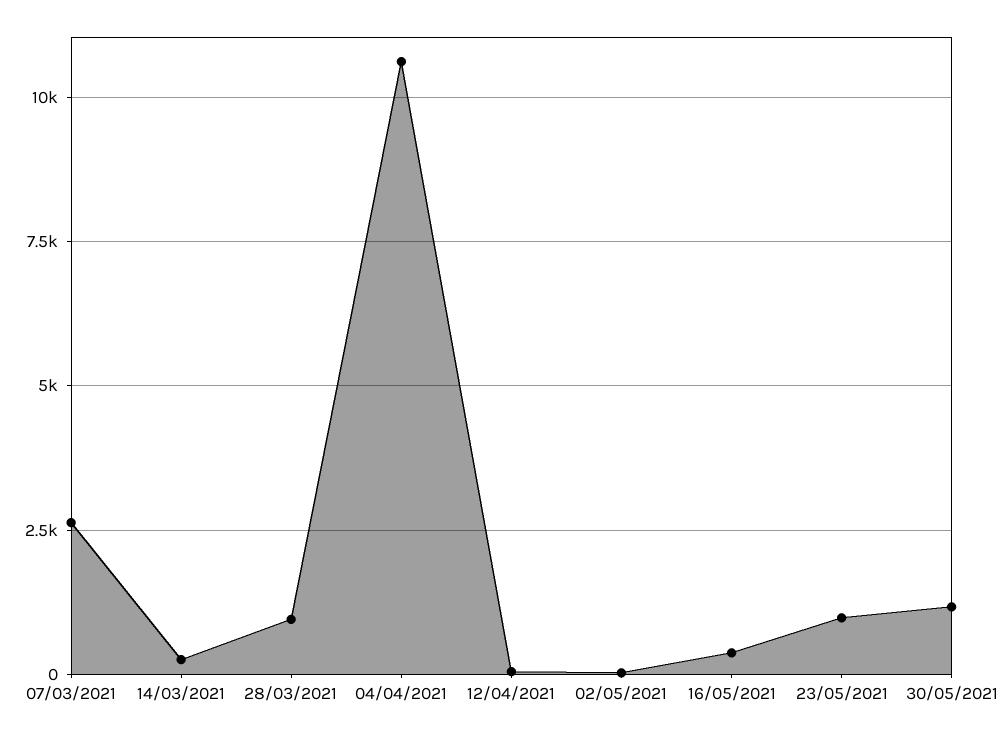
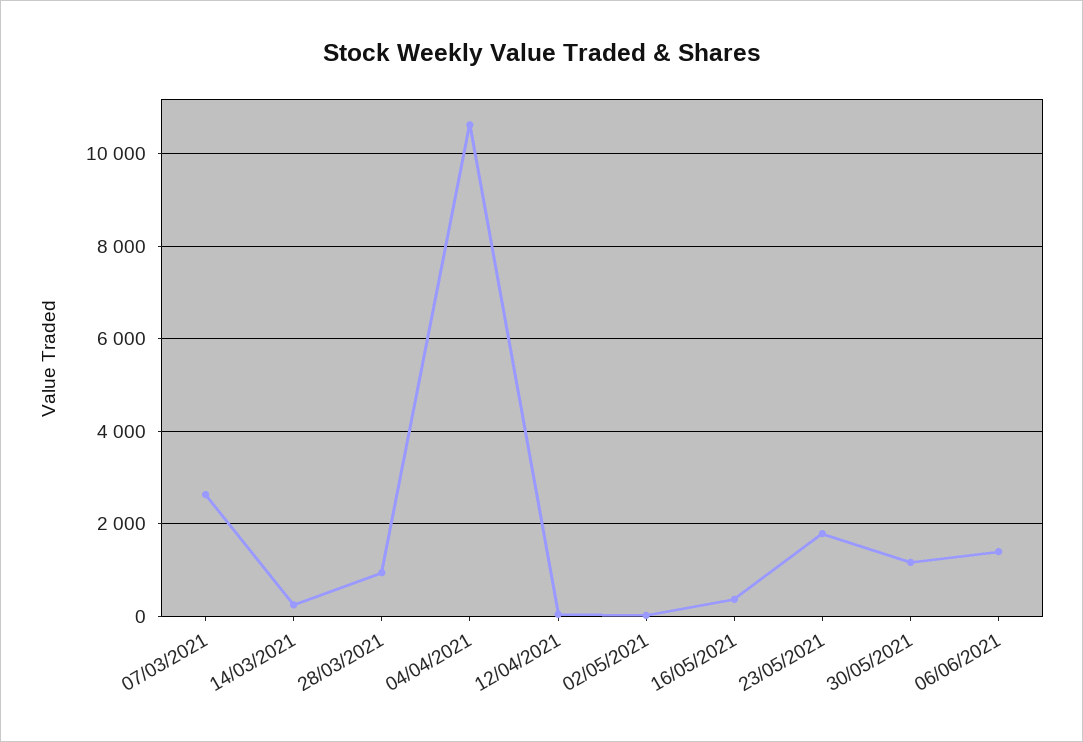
23/05/2021: 1000 -> 1800
06/06/2021: none -> 1400

